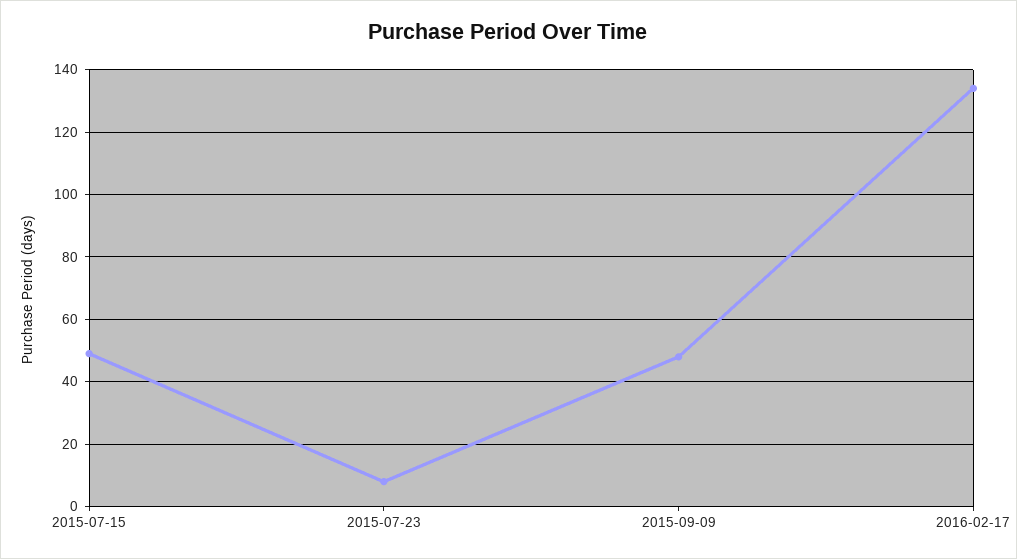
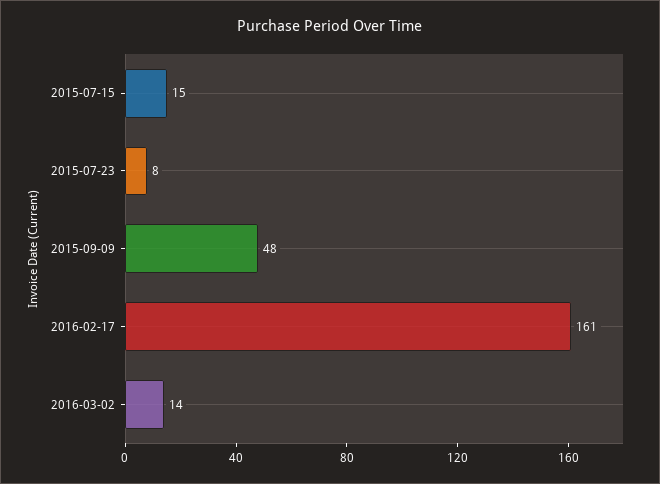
2015-07-15: 50 -> 15
2016-02-17: 135 -> 161
2016-03-02: none -> 14

